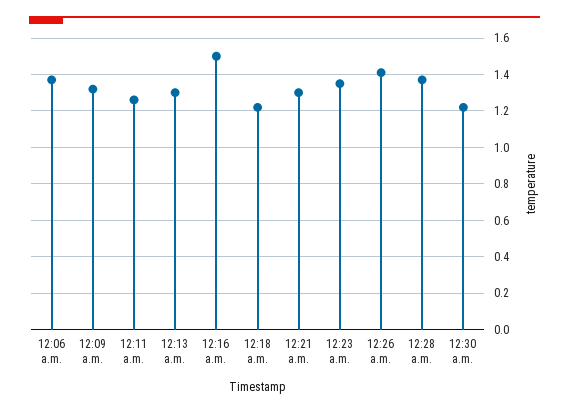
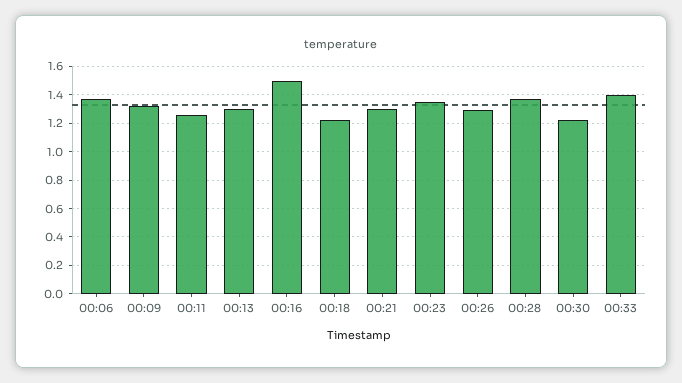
12:26 a.m.: 1.4 -> 1.3
00:33: none -> 1.4

